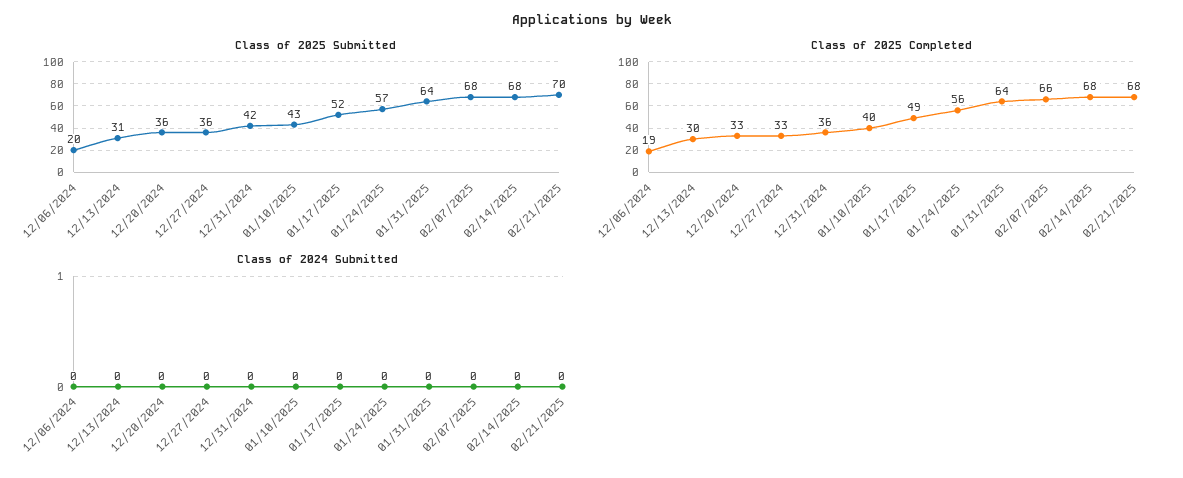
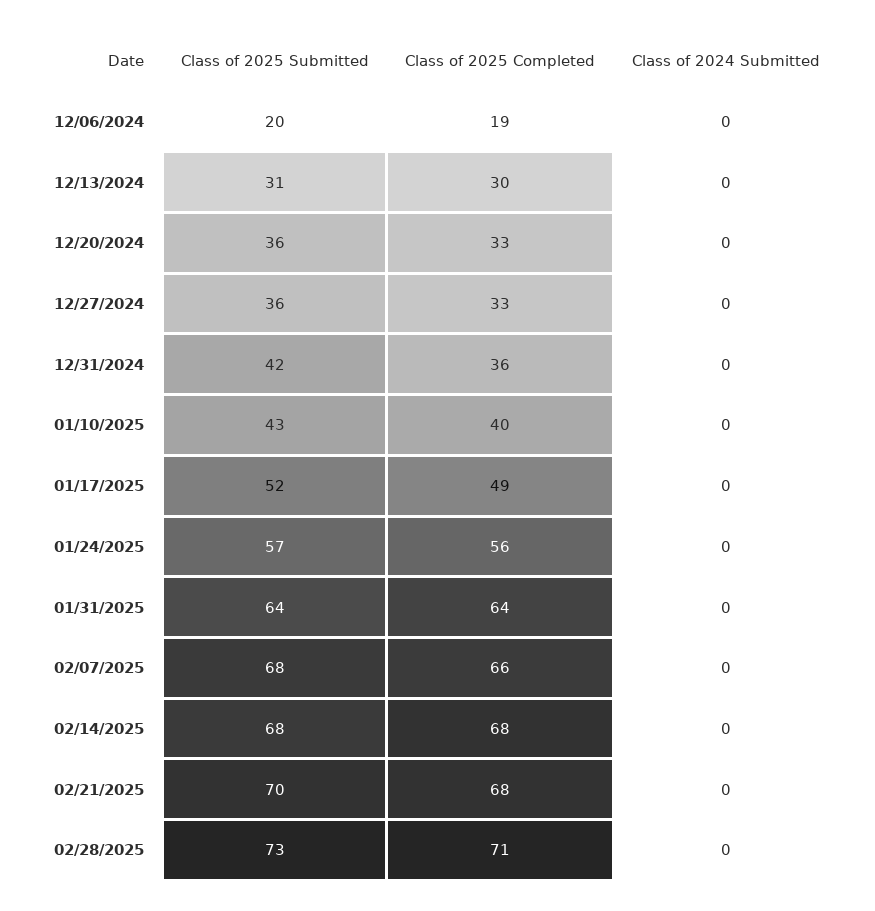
Class of 2025 Submitted, 02/28/2025: none -> 73
Class of 2025 Completed, 02/28/2025: none -> 71
Class of 2024 Submitted, 02/28/2025: none -> 0

